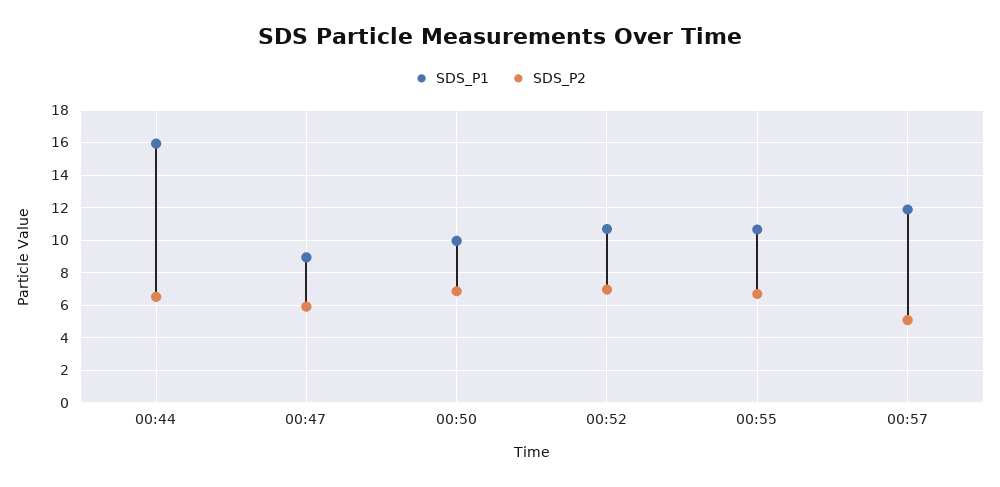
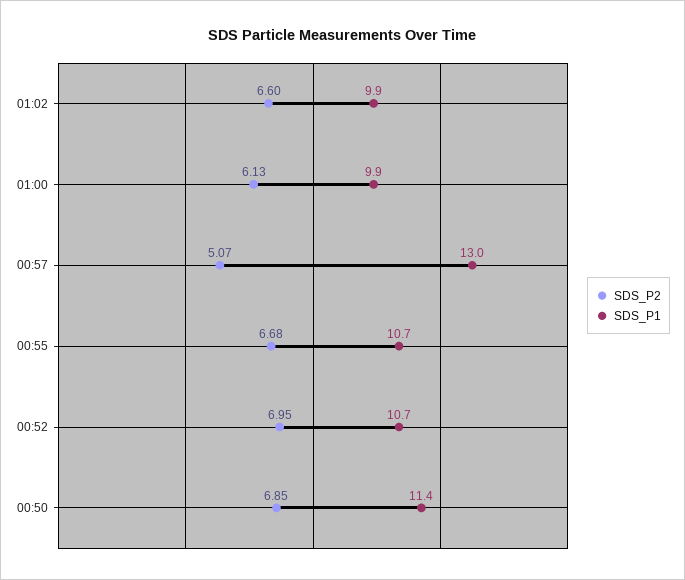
SDS_P1, 00:44: 16 -> none
SDS_P2, 00:44: 6.5 -> none
SDS_P1, 00:47: 9 -> none
SDS_P2, 00:47: 6 -> none
SDS_P1, 00:50: 10 -> 11.4
SDS_P1, 00:57: 12 -> 13
SDS_P2, 01:02: none -> 6.6
SDS_P1, 01:02: none -> 9.9
SDS_P2, 01:00: none -> 6.13
SDS_P1, 01:00: none -> 9.9

